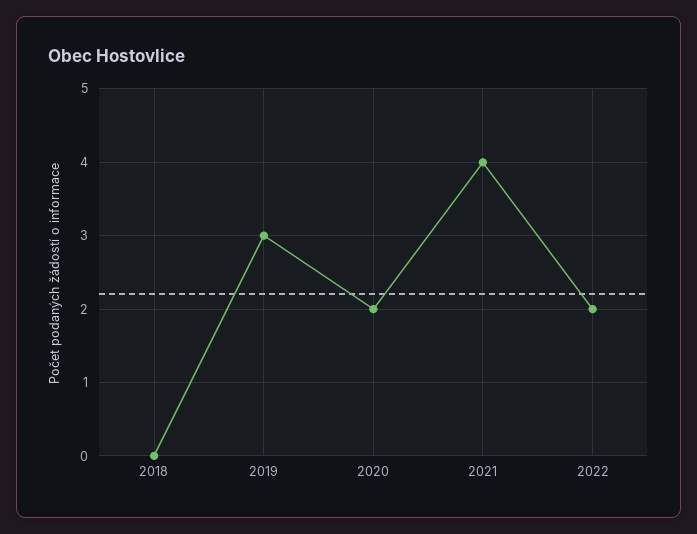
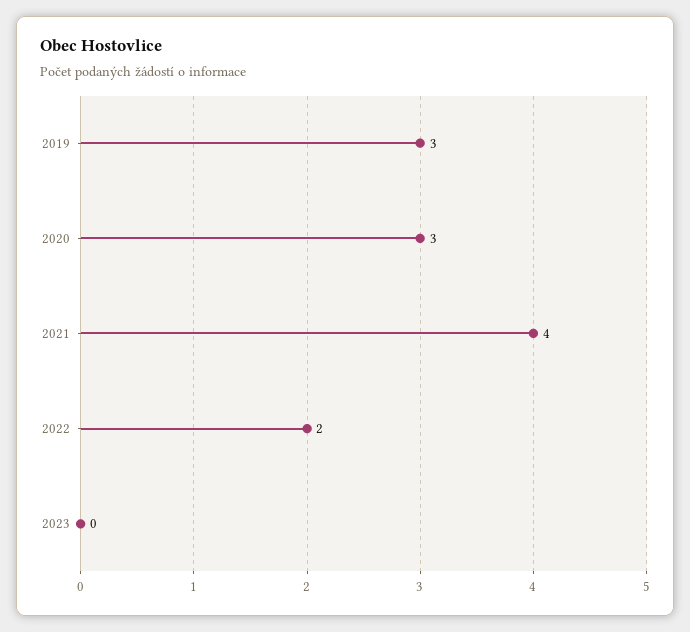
2018: 0 -> none
2020: 2 -> 3
2023: none -> 0

